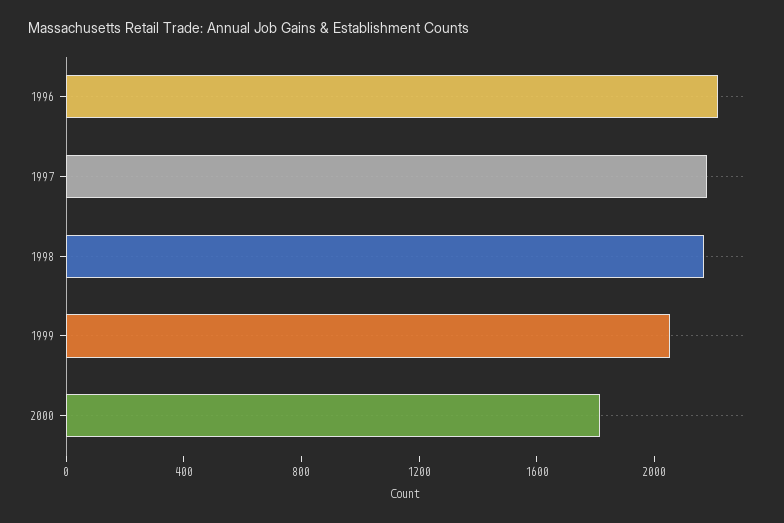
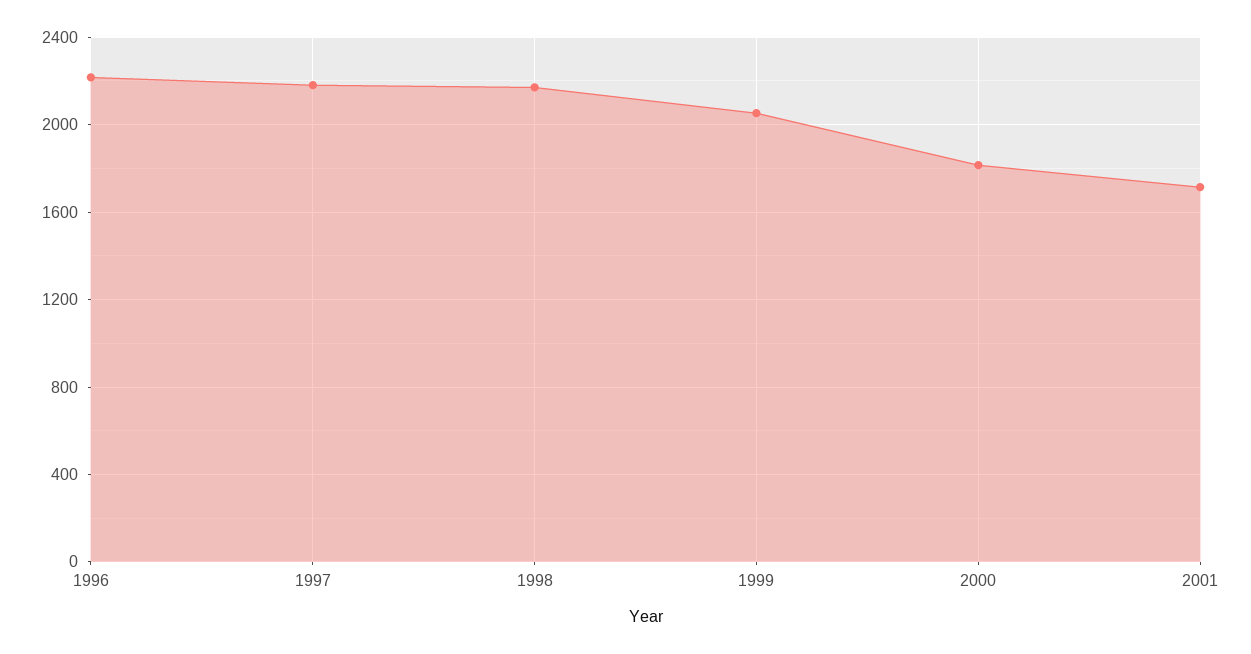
2001: none -> 1700

